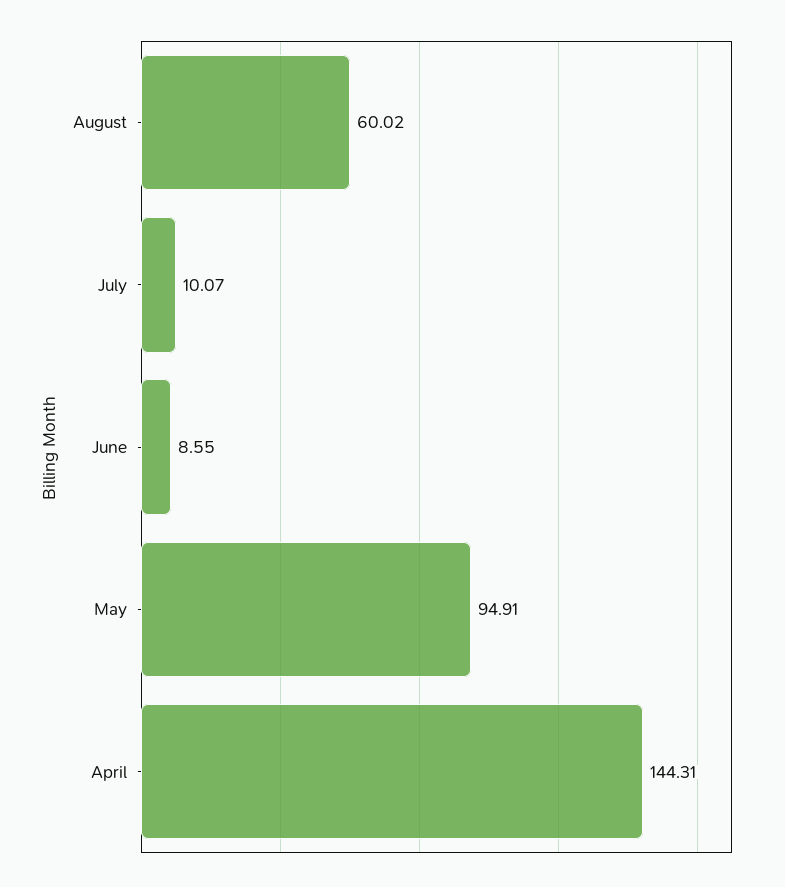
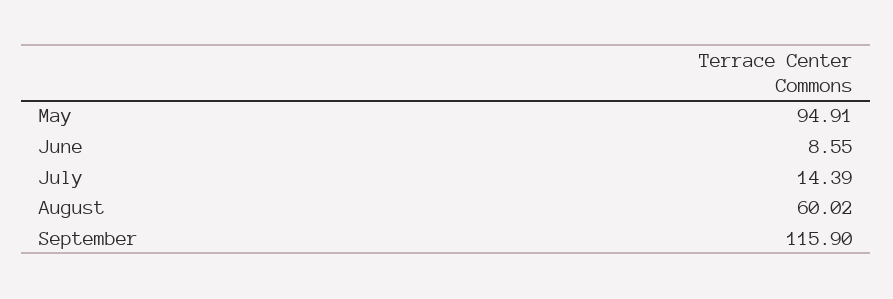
July: 10.07 -> 14.39
April: 144.31 -> none
September: none -> 115.9

